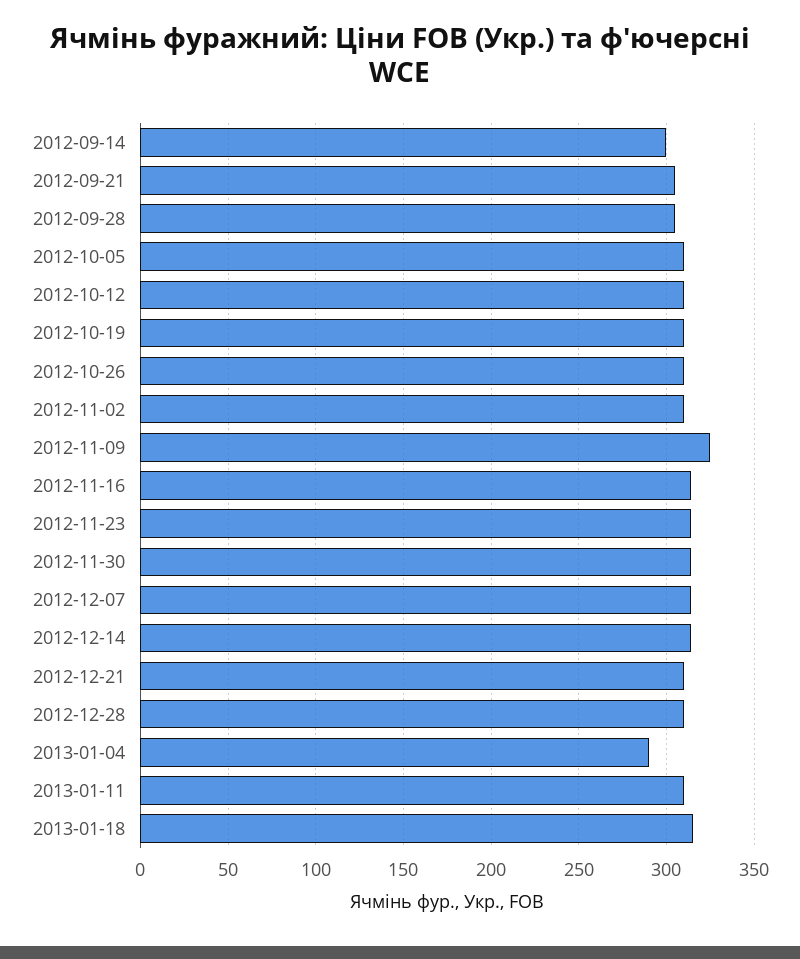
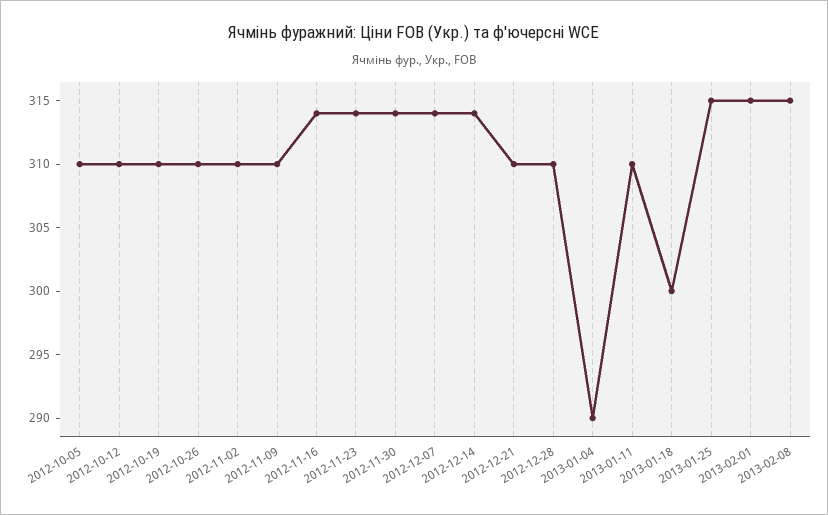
2012-09-14: 300 -> none
2012-09-21: 305 -> none
2012-09-28: 305 -> none
2012-11-09: 325 -> 310
2013-01-18: 315 -> 300
2013-01-25: none -> 315
2013-02-01: none -> 315
2013-02-08: none -> 315

